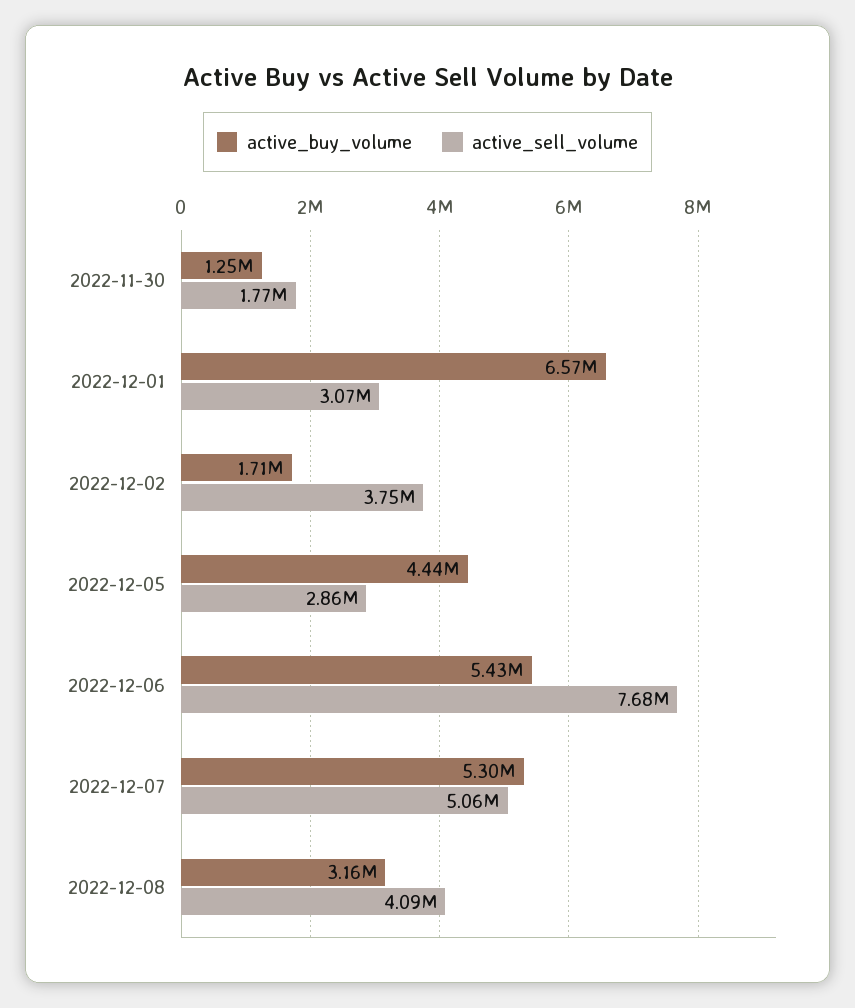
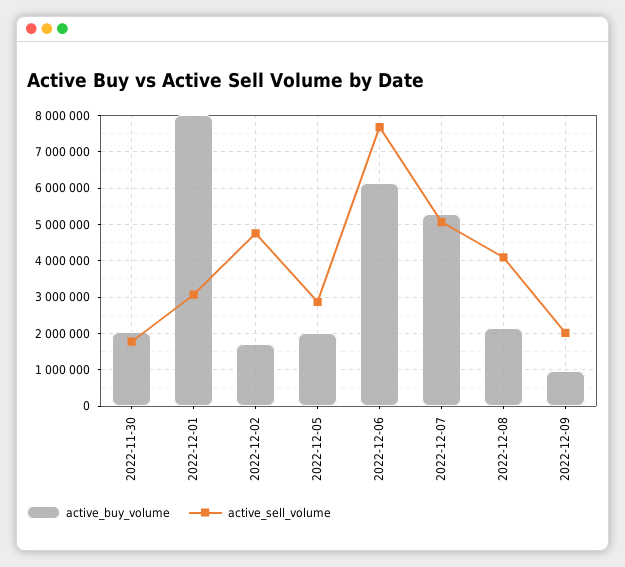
active_buy_volume, 2022-11-30: 1250000 -> 2000000
active_buy_volume, 2022-12-01: 6570000 -> 8000000
active_sell_volume, 2022-12-02: 3750000 -> 4800000
active_buy_volume, 2022-12-05: 4440000 -> 2000000
active_buy_volume, 2022-12-06: 5430000 -> 6200000
active_buy_volume, 2022-12-08: 3160000 -> 2200000
active_buy_volume, 2022-12-09: none -> 1000000
active_sell_volume, 2022-12-09: none -> 2000000

